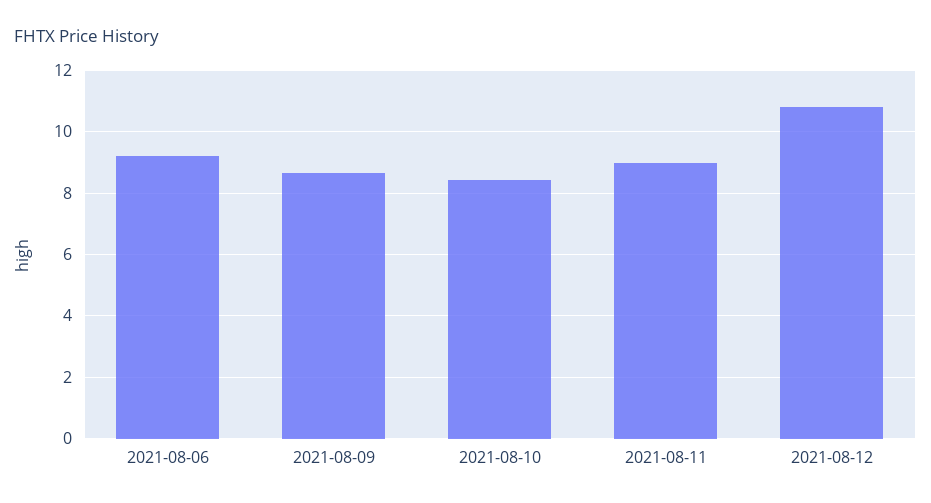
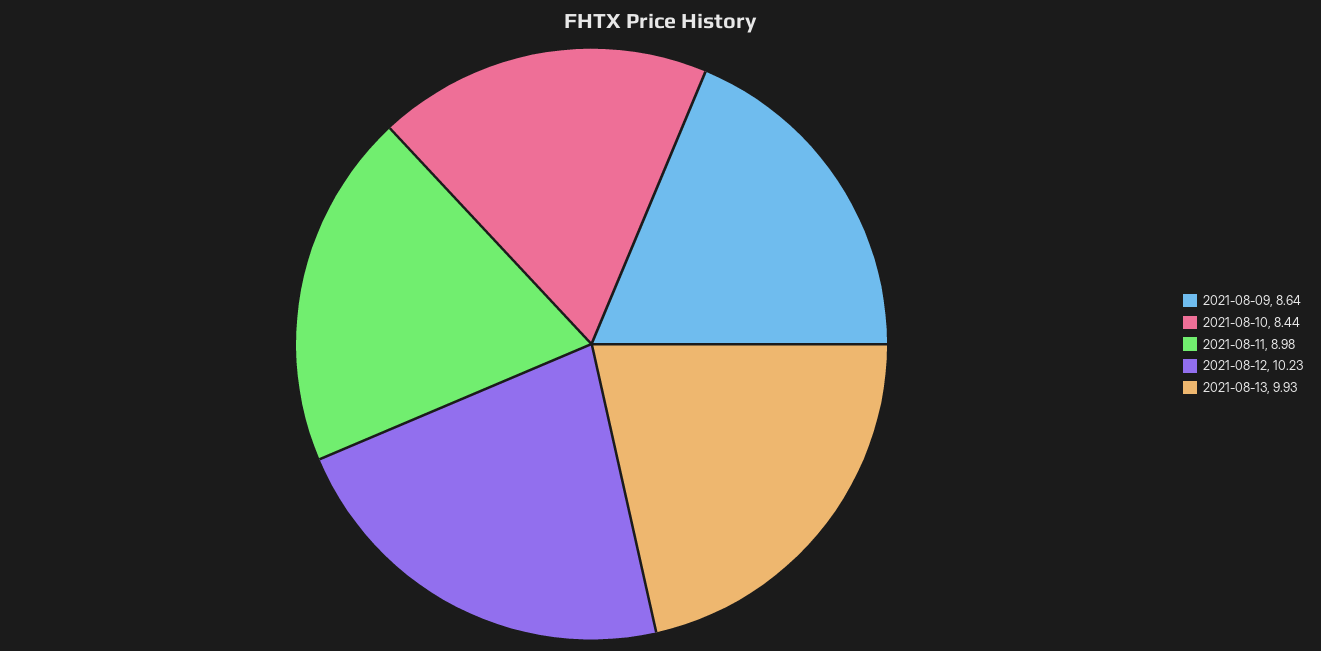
2021-08-06: 9.2 -> none
2021-08-12: 10.8 -> 10.23
2021-08-13: none -> 9.93

